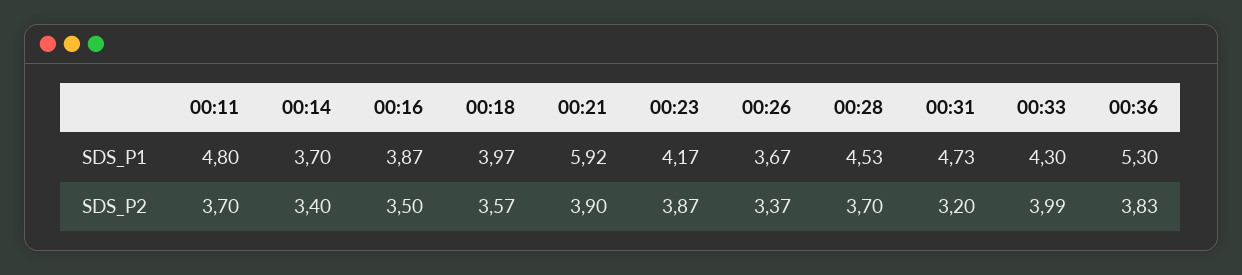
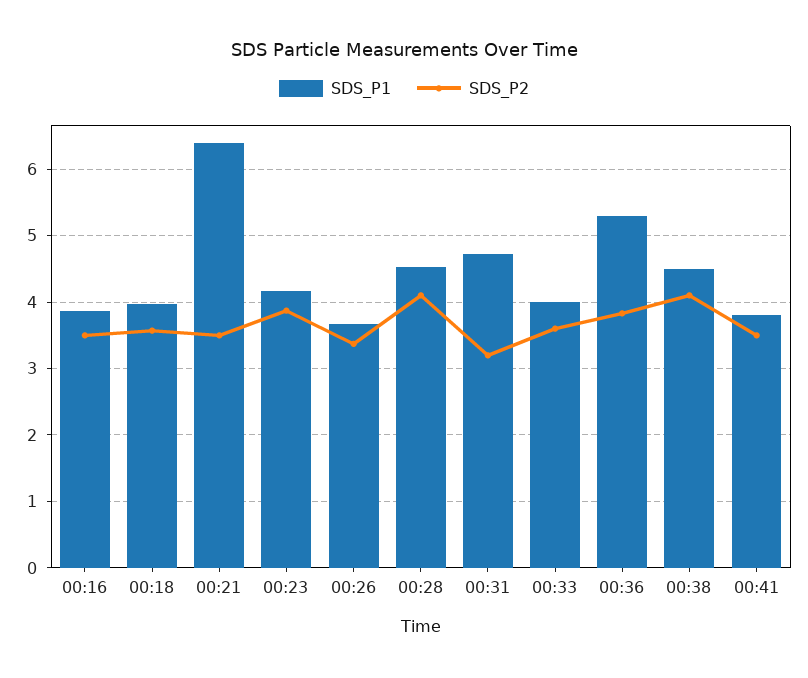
SDS_P1, 00:11: 4.8 -> none
SDS_P1, 00:14: 3.7 -> none
SDS_P1, 00:21: 5.92 -> 6.4
SDS_P1, 00:33: 4.3 -> 4
SDS_P2, 00:11: 3.7 -> none
SDS_P2, 00:14: 3.4 -> none
SDS_P2, 00:21: 3.9 -> 3.5
SDS_P2, 00:28: 3.7 -> 4.1
SDS_P2, 00:33: 3.99 -> 3.6
SDS_P1, 00:38: none -> 4.5
SDS_P2, 00:38: none -> 4.1
SDS_P1, 00:41: none -> 3.8
SDS_P2, 00:41: none -> 3.5

